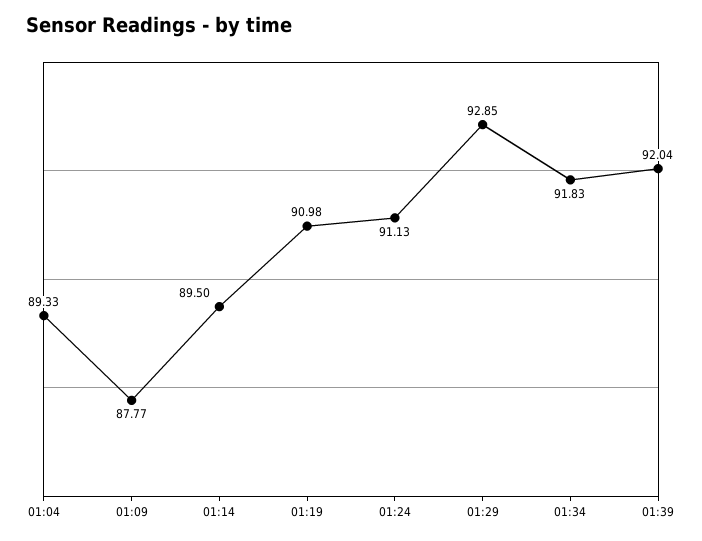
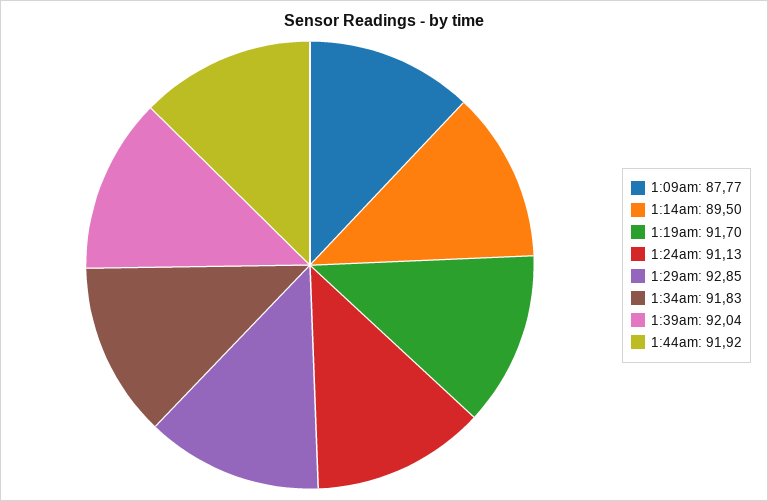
01:04: 89.33 -> none
01:19: 90.98 -> 91.7
1:44am: none -> 91.92

